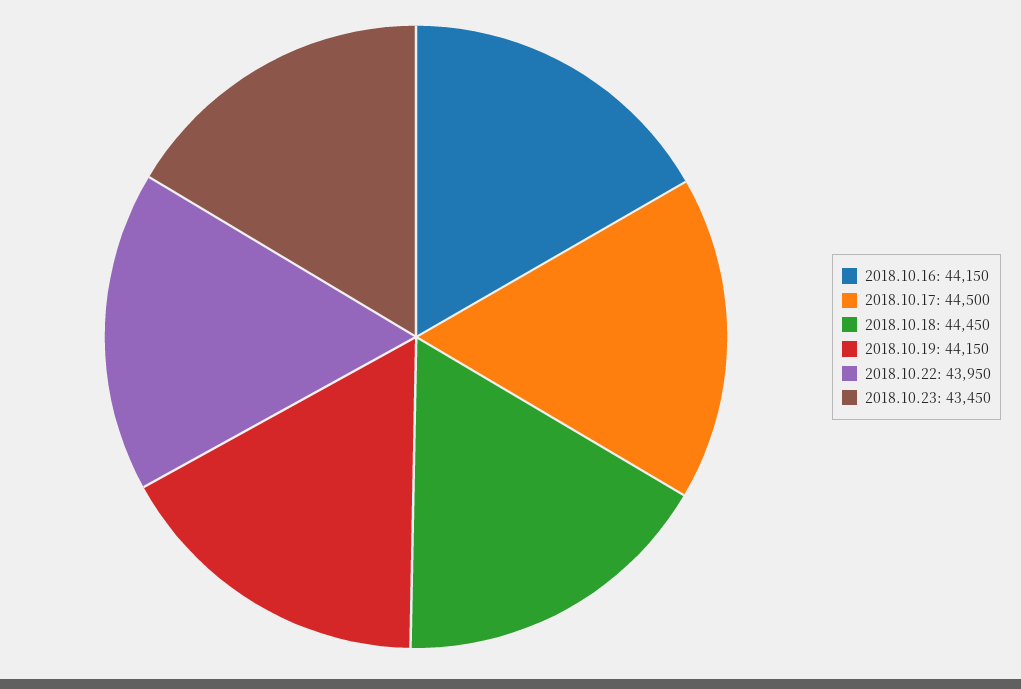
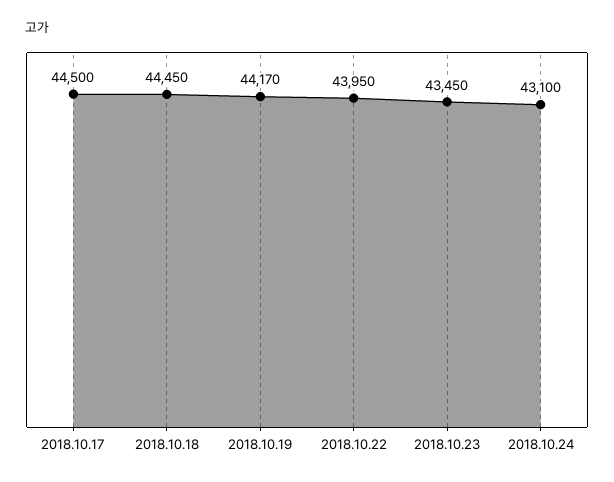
2018.10.16: 44150 -> none
2018.10.19: 44150 -> 44170
2018.10.24: none -> 43100

